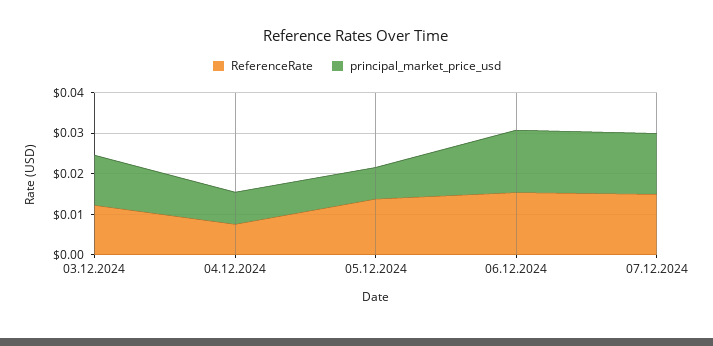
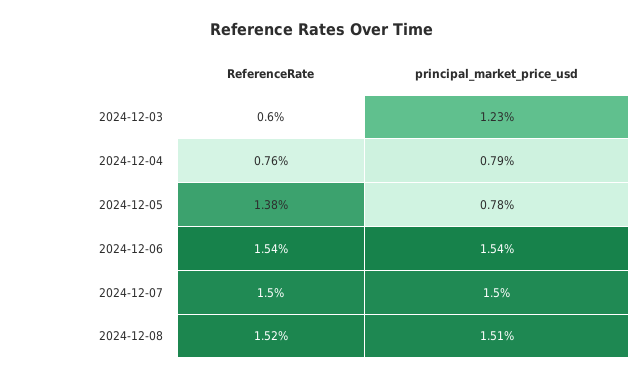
ReferenceRate, 03.12.2024: 0.012 -> 0.006
ReferenceRate, 2024-12-08: none -> 0.0152
principal_market_price_usd, 2024-12-08: none -> 0.0151

